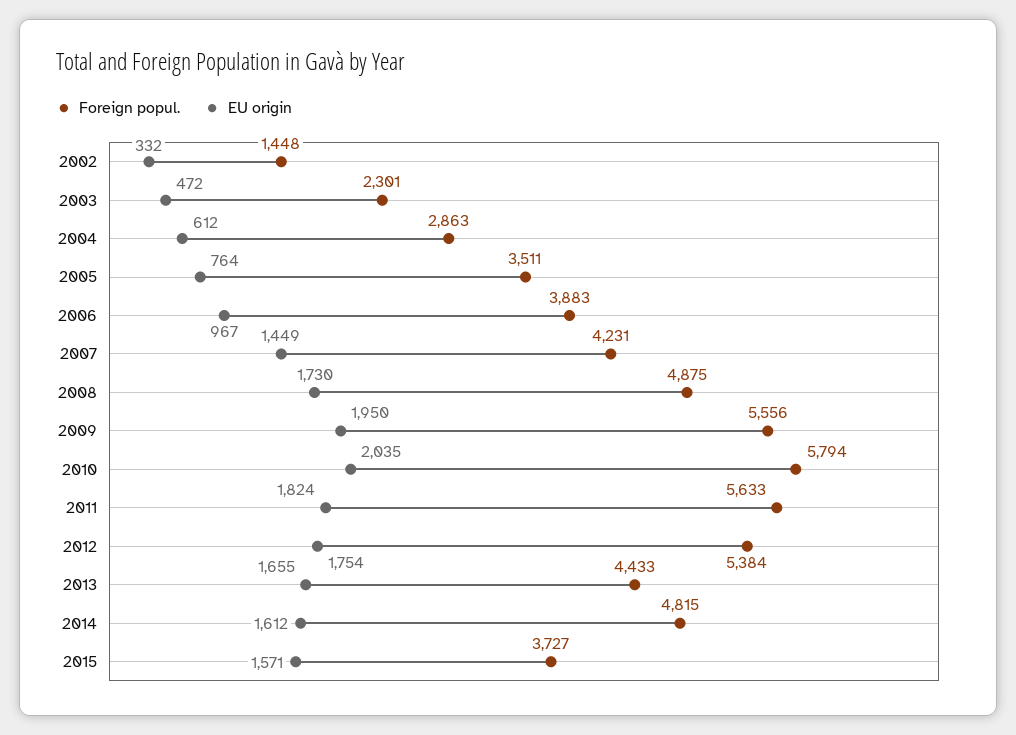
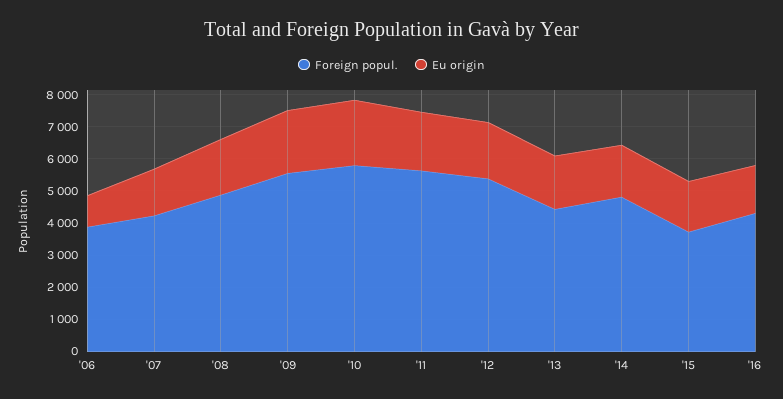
Foreign popul., 2002: 1448 -> none
EU origin, 2002: 332 -> none
Foreign popul., 2003: 2301 -> none
EU origin, 2003: 472 -> none
Foreign popul., 2004: 2863 -> none
EU origin, 2004: 612 -> none
Foreign popul., 2005: 3511 -> none
EU origin, 2005: 764 -> none
Foreign popul., '16: none -> 4250
EU origin, '16: none -> 1500

